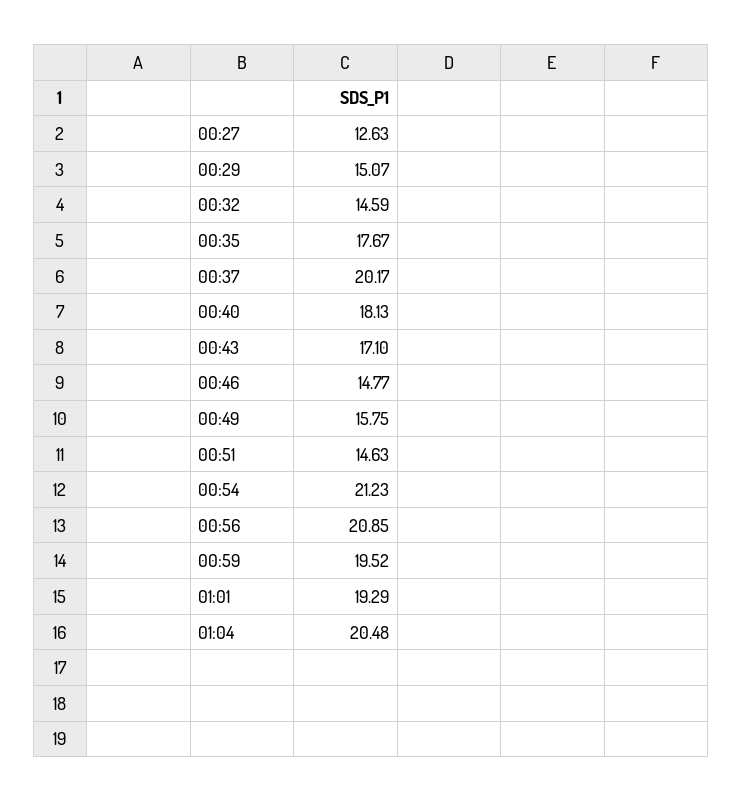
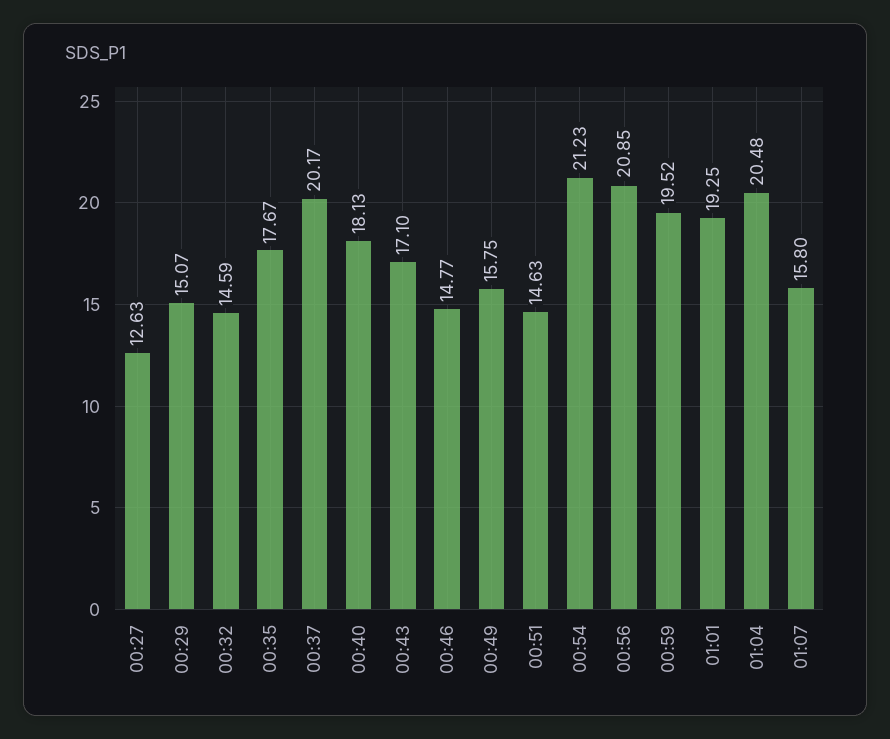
01:01: 19.29 -> 19.25
01:07: none -> 15.8

